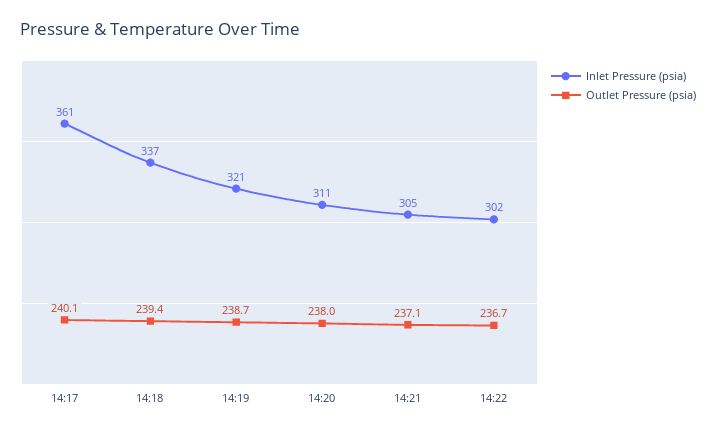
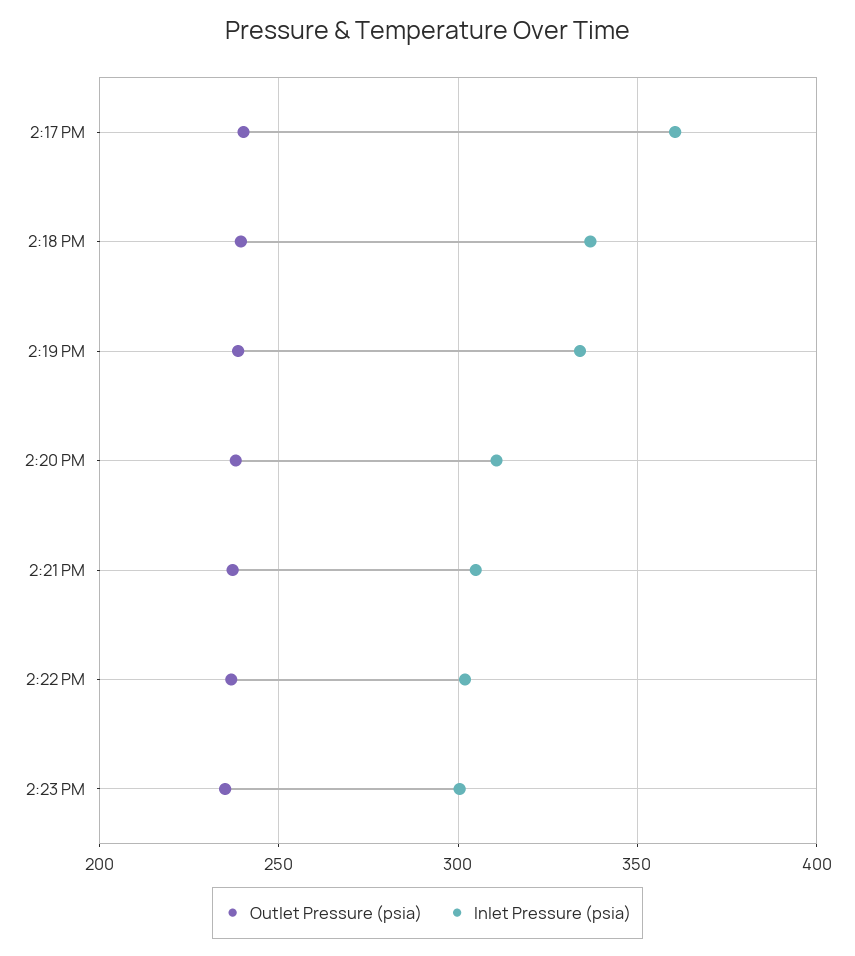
Inlet Pressure (psia), 14:19: 321 -> 335
Outlet Pressure (psia), 2:23 PM: none -> 235
Inlet Pressure (psia), 2:23 PM: none -> 300

